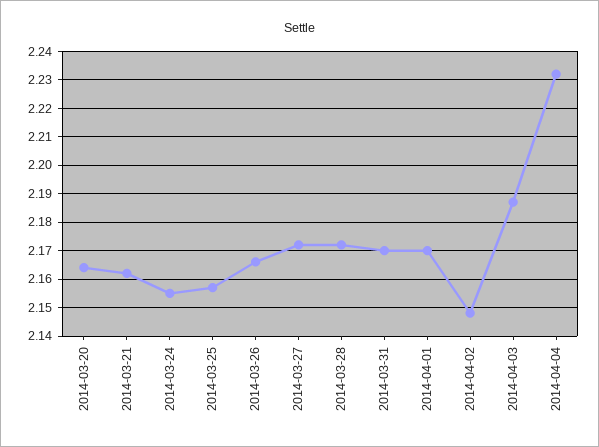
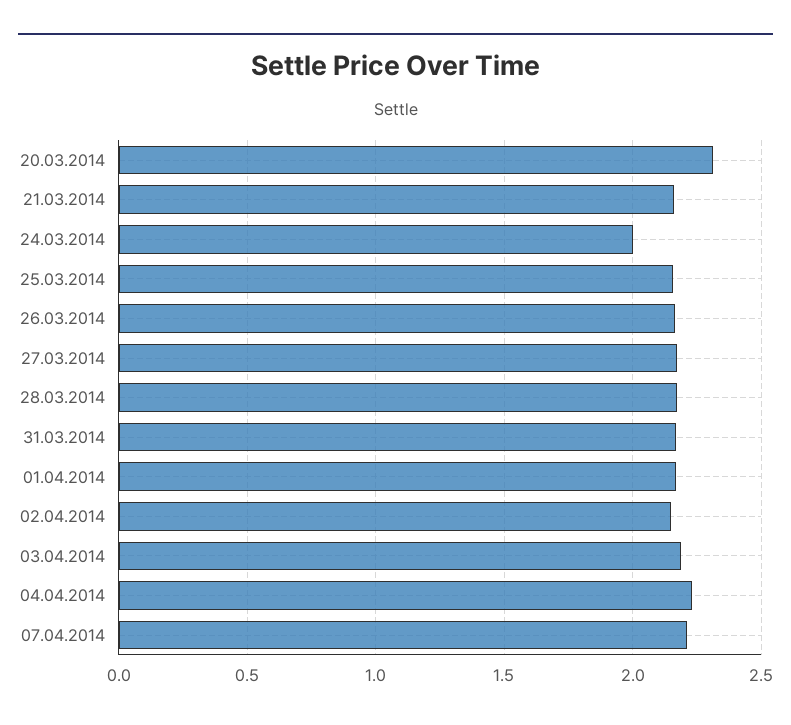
2014-03-20: 2.165 -> 2.3
2014-03-24: 2.155 -> 2
07.04.2014: none -> 2.2

